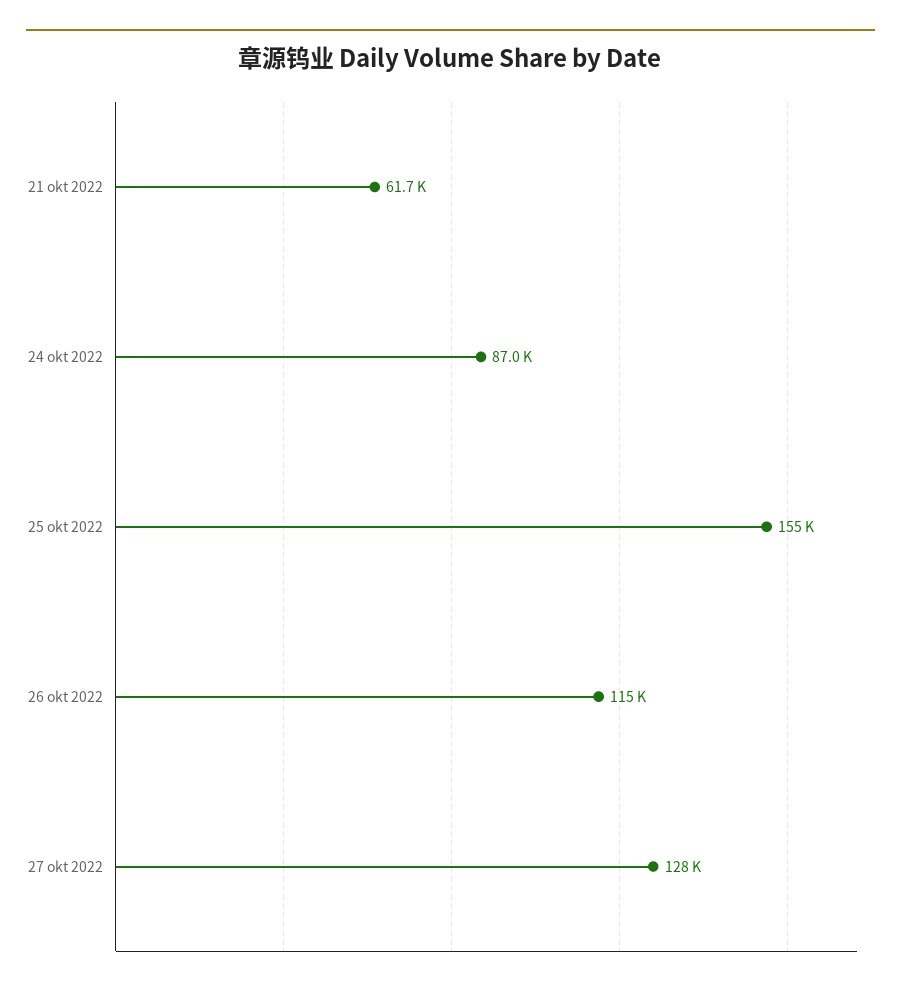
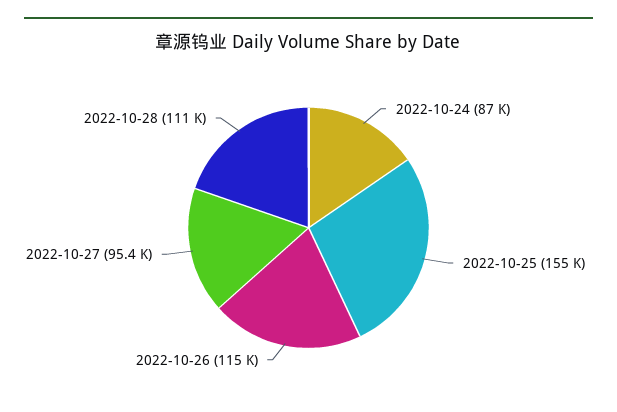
21 okt 2022: 61700 -> none
27 okt 2022: 128000 -> 95400
2022-10-28: none -> 111000

